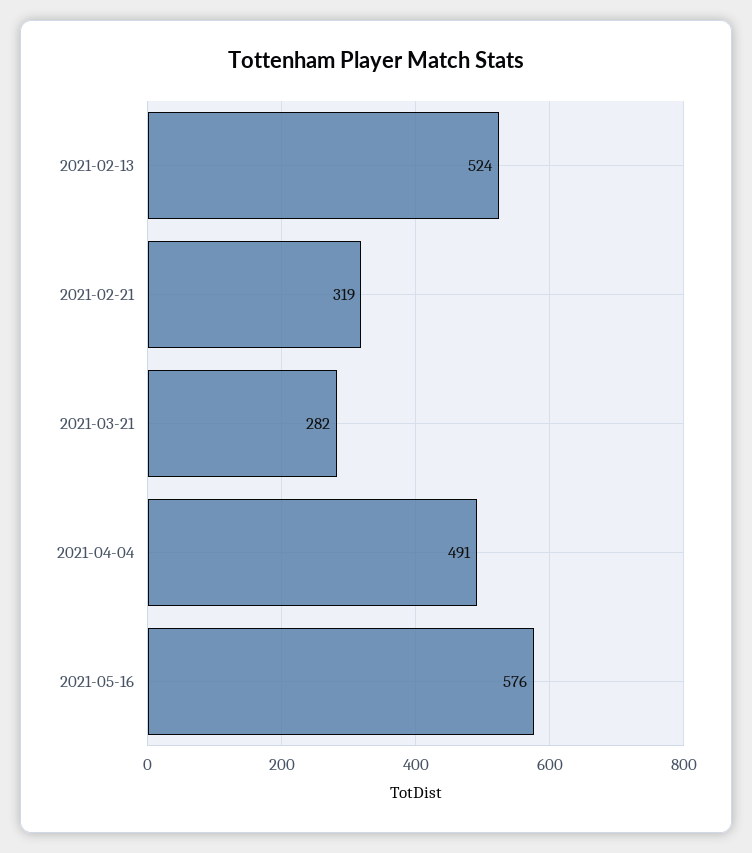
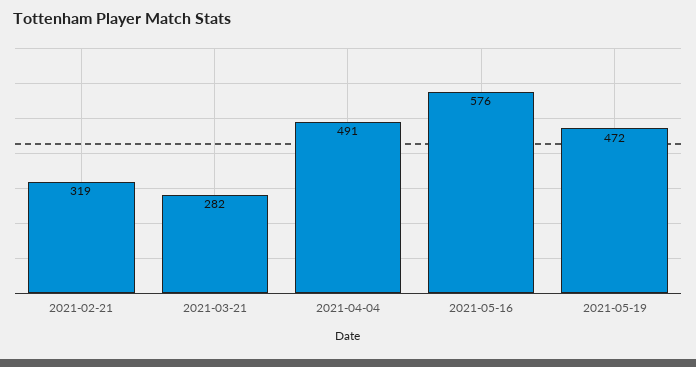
2021-02-13: 524 -> none
2021-05-19: none -> 472

